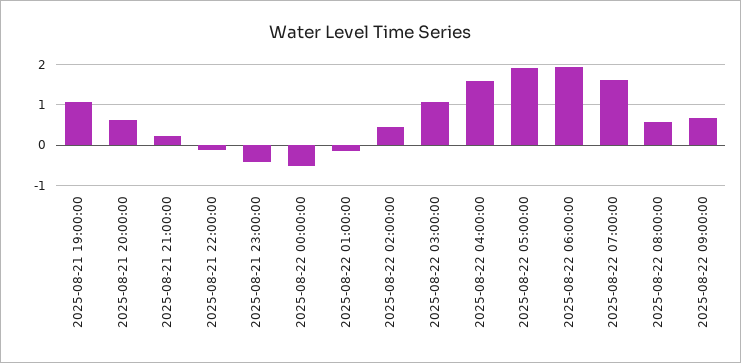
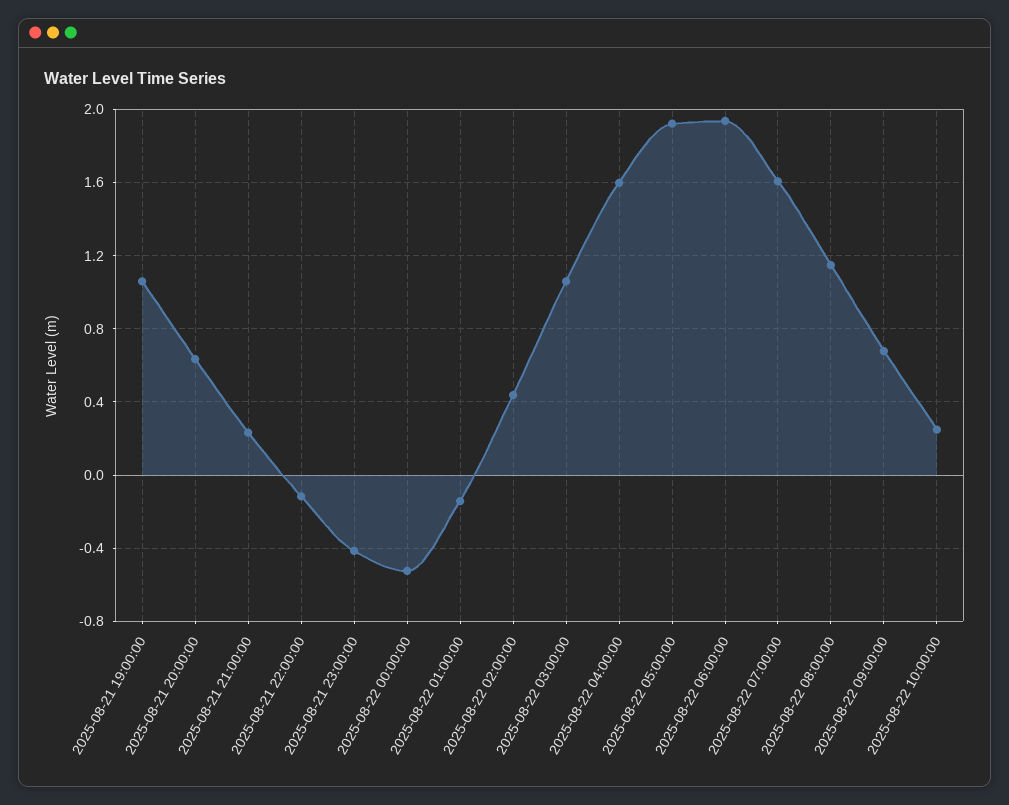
2025-08-22 08:00:00: 0.6 -> 1.15
2025-08-22 10:00:00: none -> 0.25

